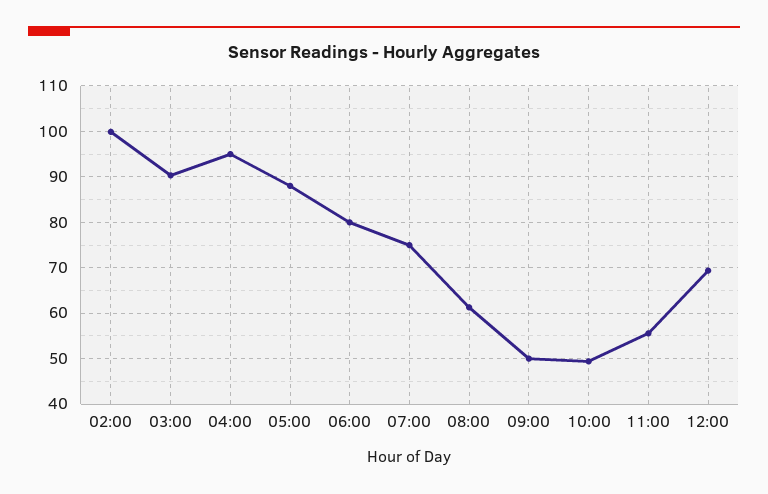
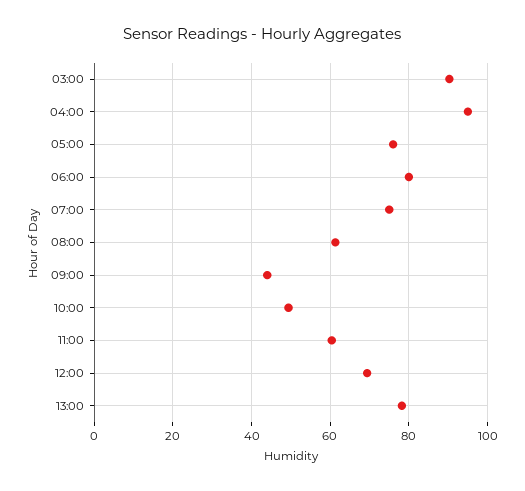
02:00: 100 -> none
05:00: 88 -> 76
09:00: 50 -> 44
11:00: 56 -> 60
13:00: none -> 78

